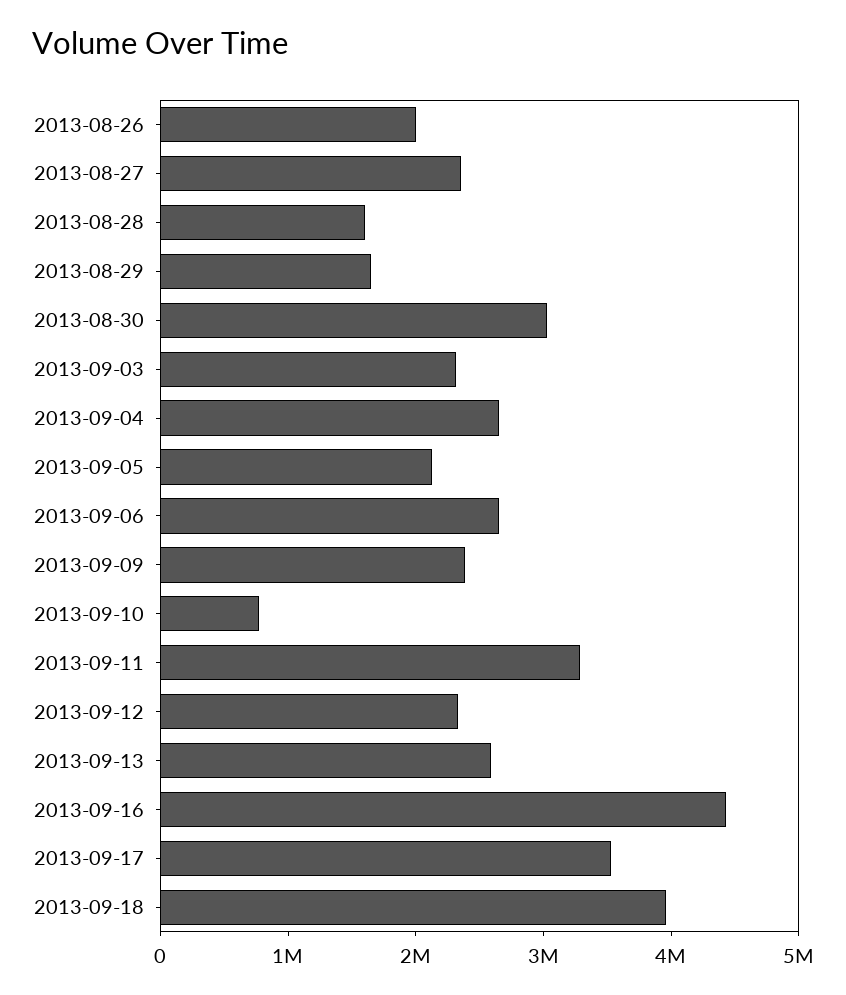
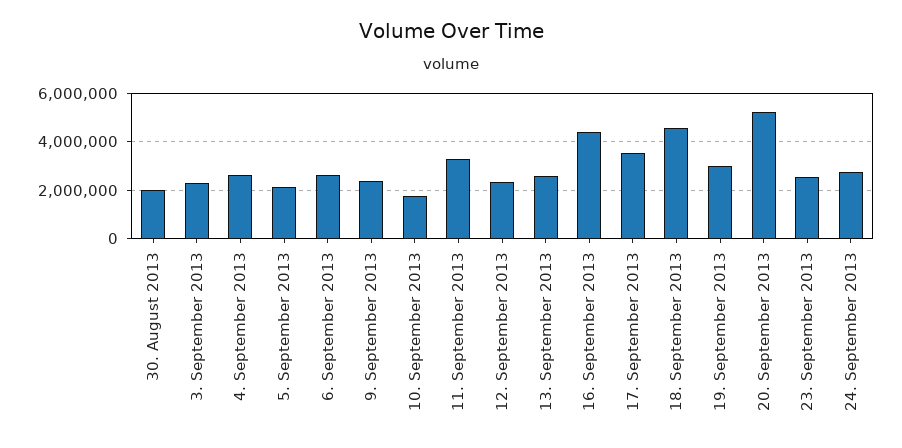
2013-08-26: 2000000 -> none
2013-08-27: 2400000 -> none
2013-08-28: 1600000 -> none
2013-08-29: 1600000 -> none
2013-08-30: 3000000 -> 2000000
2013-09-10: 800000 -> 1750000
2013-09-18: 4000000 -> 4500000
19. September 2013: none -> 3000000
20. September 2013: none -> 5250000
23. September 2013: none -> 2500000
24. September 2013: none -> 2750000

